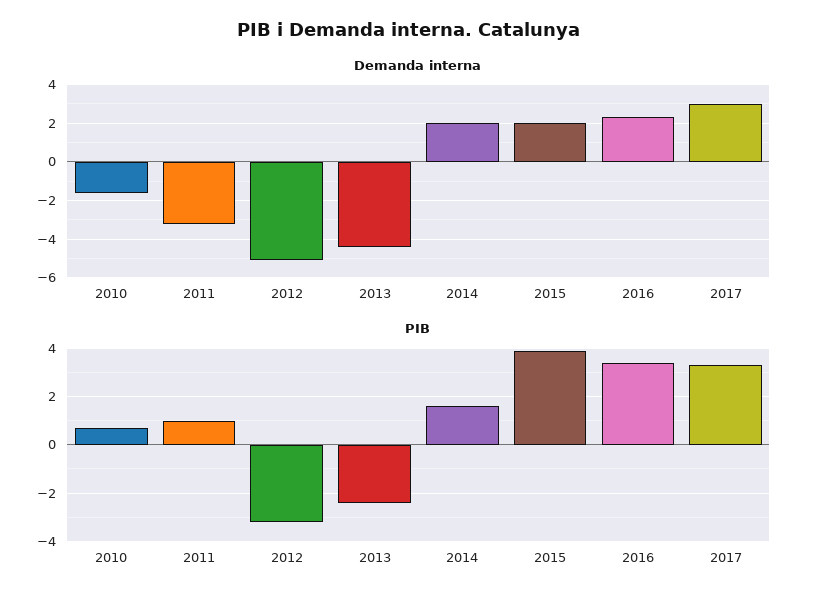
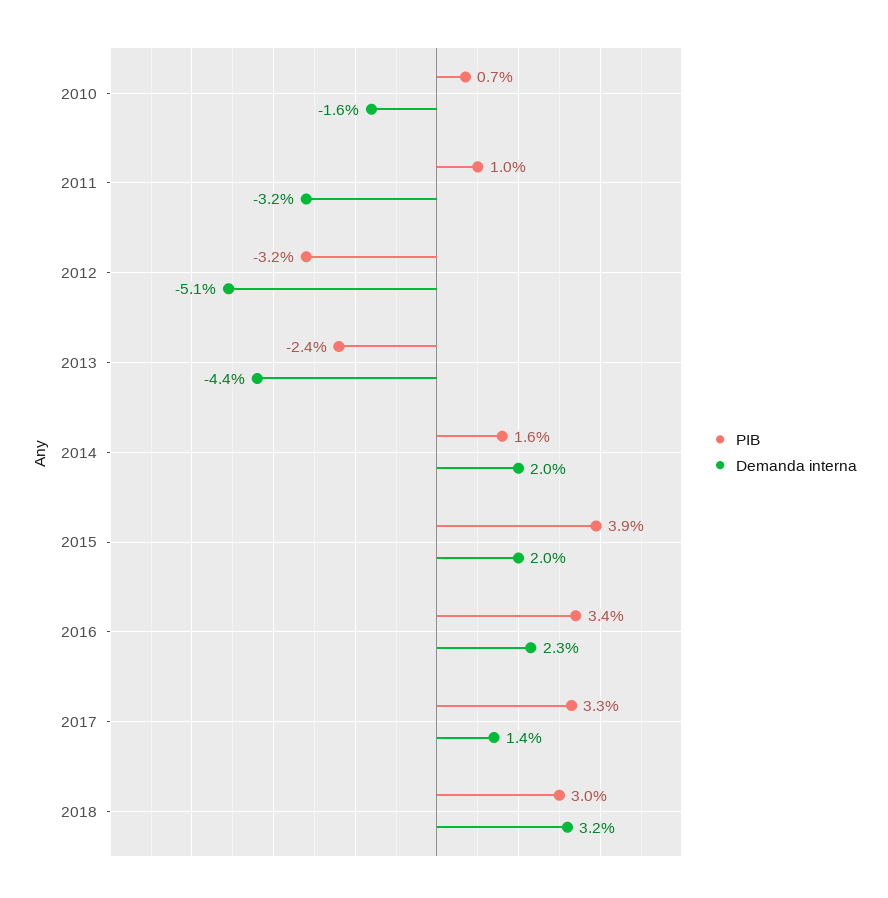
Demanda interna, 2017: 3 -> 1.4
PIB, 2018: none -> 3
Demanda interna, 2018: none -> 3.2

